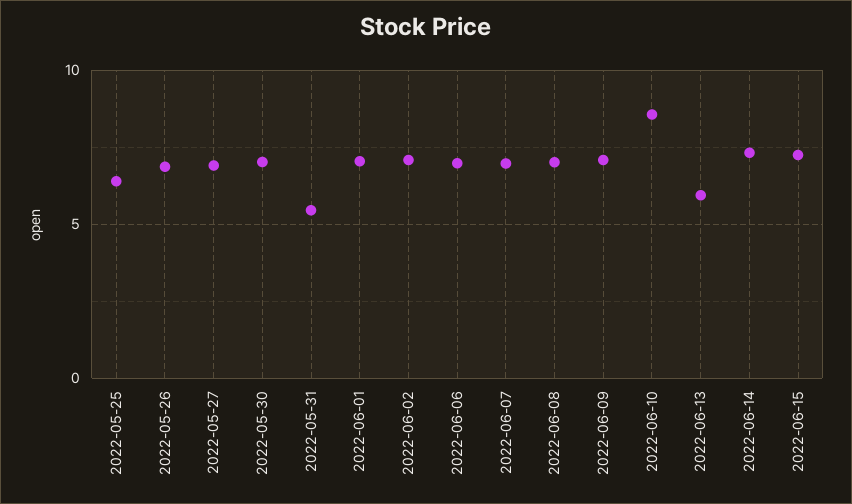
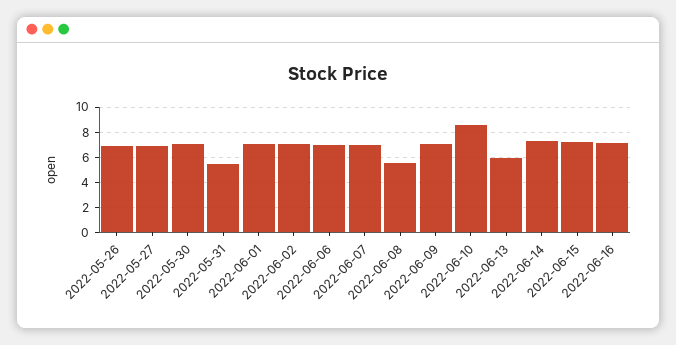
2022-05-25: 6.5 -> none
2022-06-08: 7 -> 5.5
2022-06-16: none -> 7

